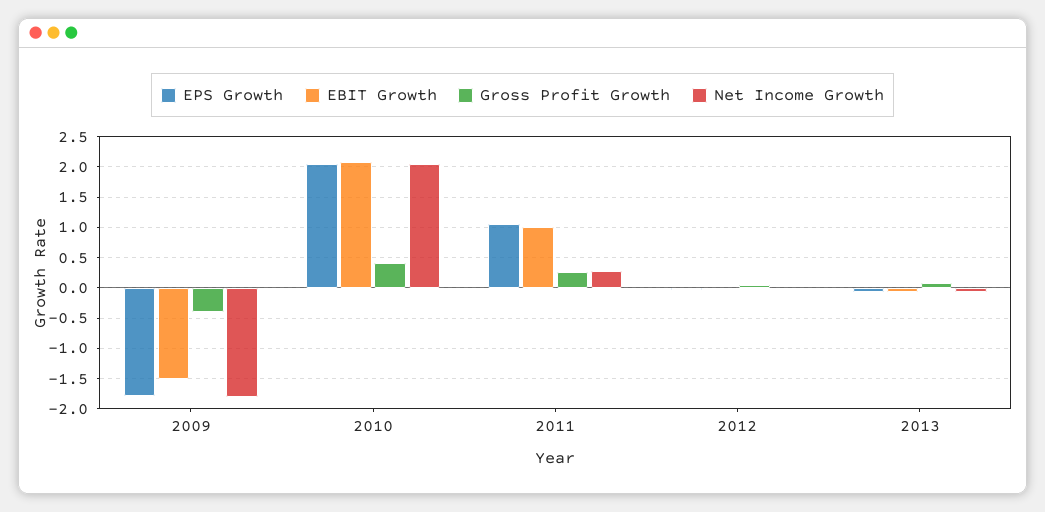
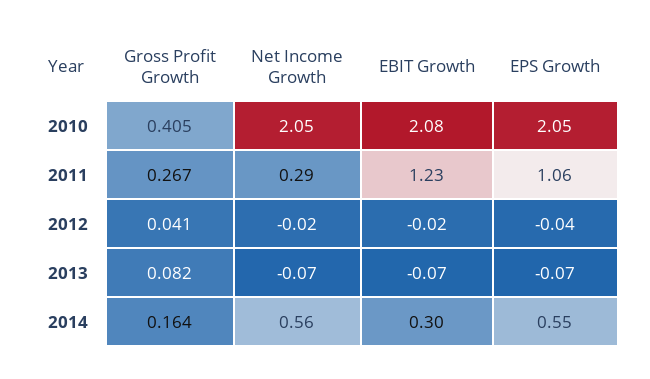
EPS Growth, 2009: -1.8 -> none
EBIT Growth, 2009: -1.5 -> none
Gross Profit Growth, 2009: -0.4 -> none
Net Income Growth, 2009: -1.8 -> none
EBIT Growth, 2011: 1 -> 1.23
Gross Profit Growth, 2014: none -> 0.164
Net Income Growth, 2014: none -> 0.56
EBIT Growth, 2014: none -> 0.3
EPS Growth, 2014: none -> 0.55

